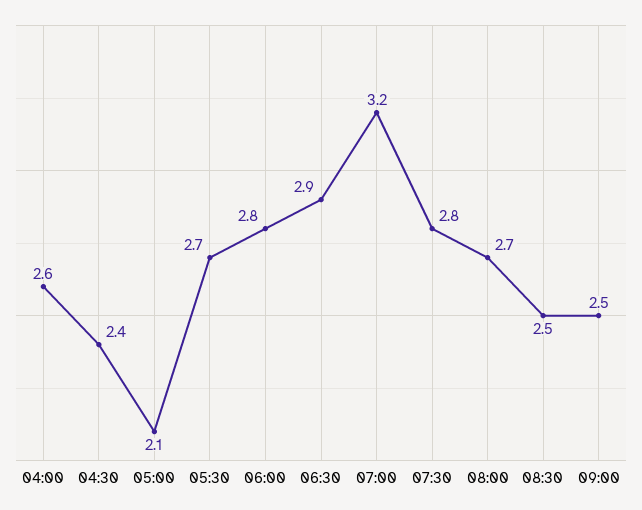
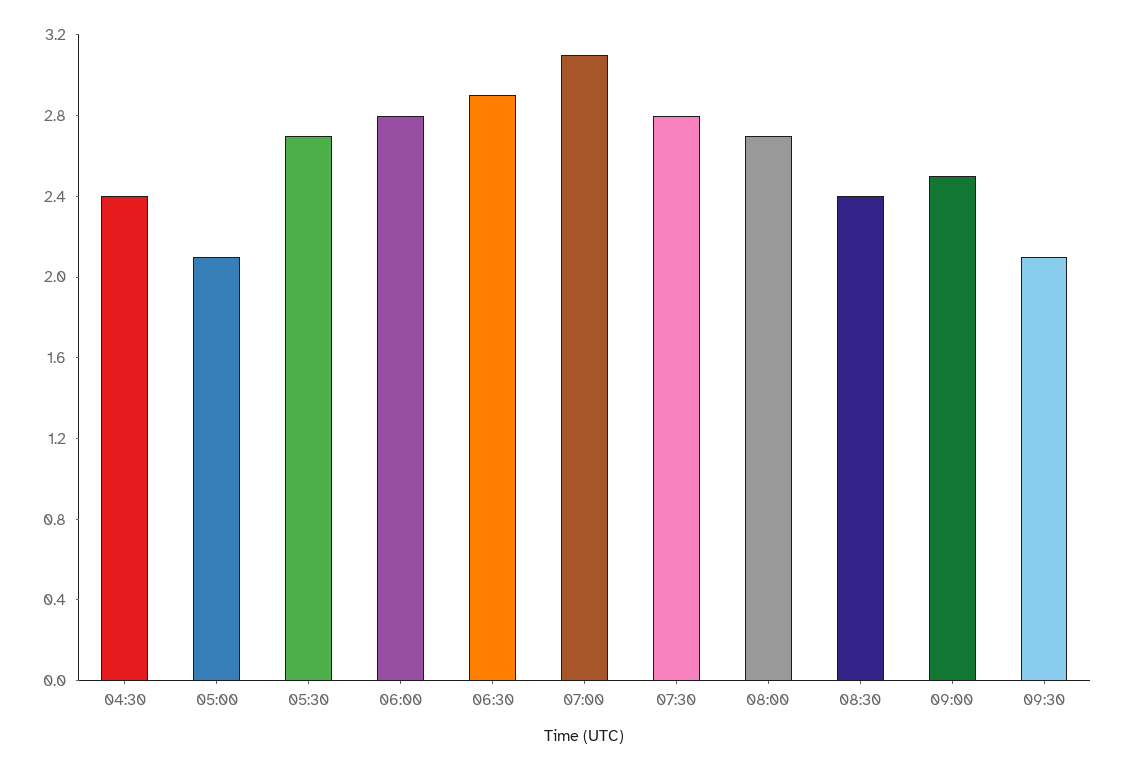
04:00: 2.6 -> none
07:00: 3.2 -> 3.1
08:30: 2.5 -> 2.4
09:30: none -> 2.1

